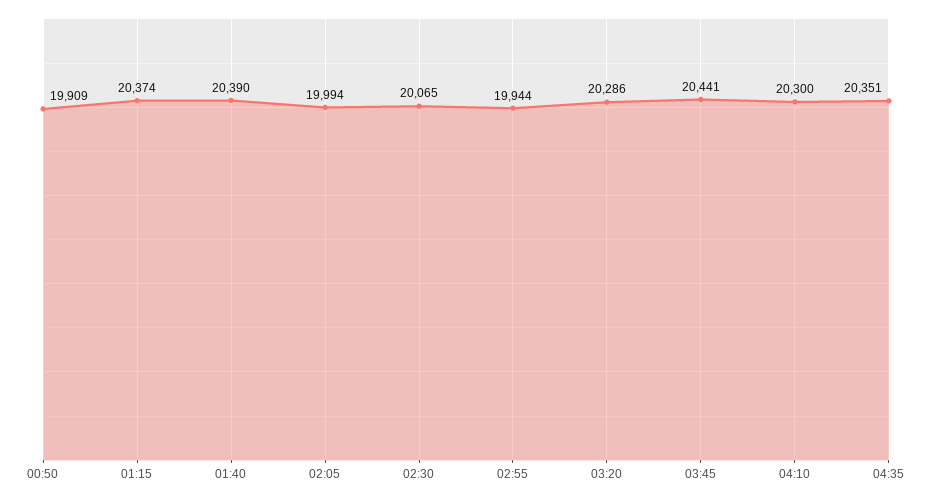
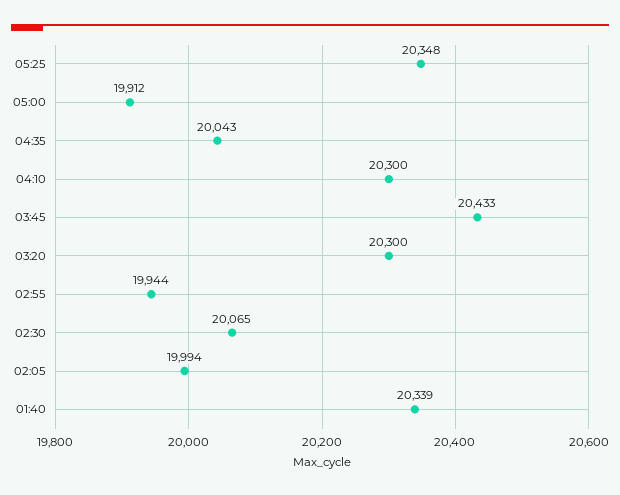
00:50: 19909 -> none
01:15: 20374 -> none
01:40: 20390 -> 20339
03:20: 20286 -> 20300
03:45: 20441 -> 20433
04:35: 20351 -> 20043
05:25: none -> 20348
05:00: none -> 19912

